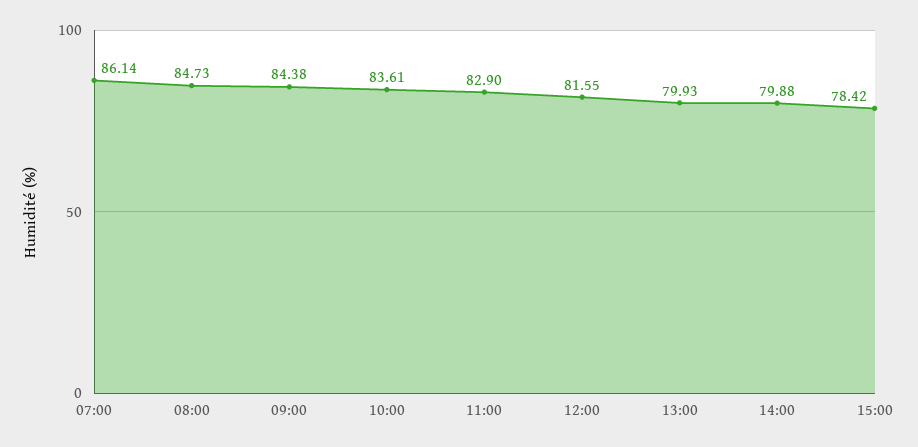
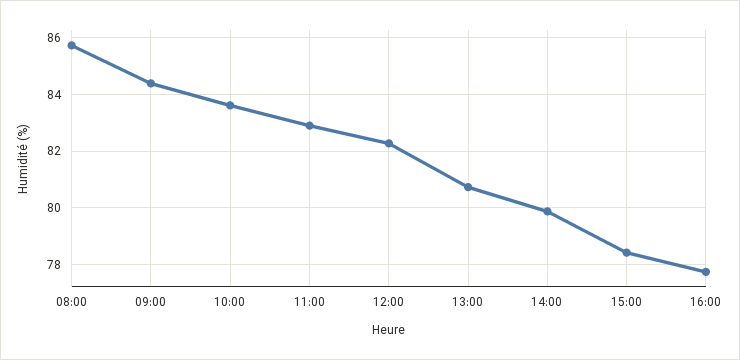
07:00: 86.14 -> none
08:00: 84.73 -> 85.75
12:00: 81.55 -> 82.25
13:00: 79.93 -> 80.75
16:00: none -> 77.75

